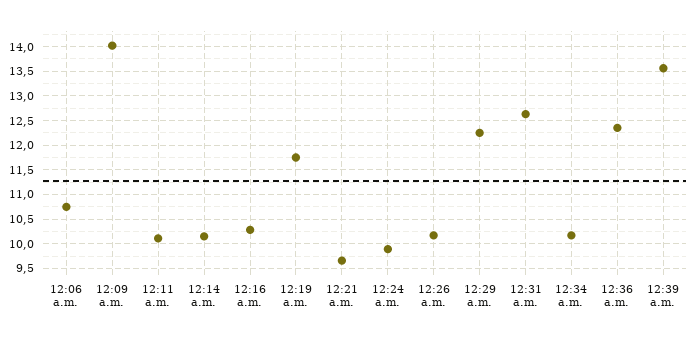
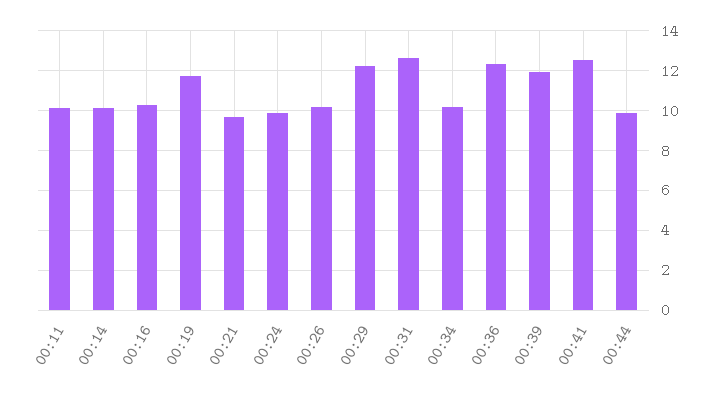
12:06 a.m.: 10.75 -> none
12:09 a.m.: 14 -> none
12:39 a.m.: 13.5 -> 12
00:41: none -> 12.5
00:44: none -> 10

